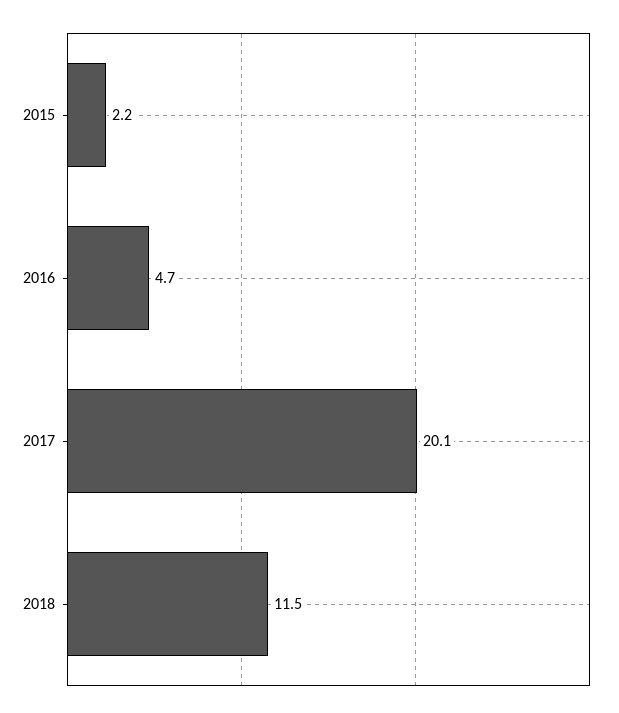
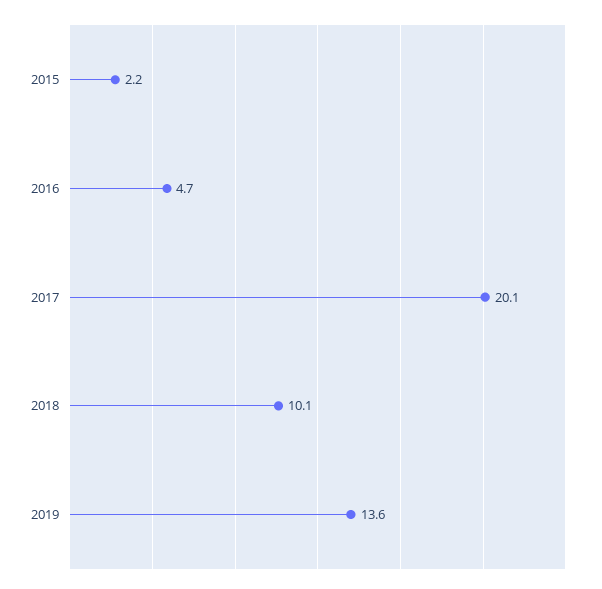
2018: 11.5 -> 10.1
2019: none -> 13.6

